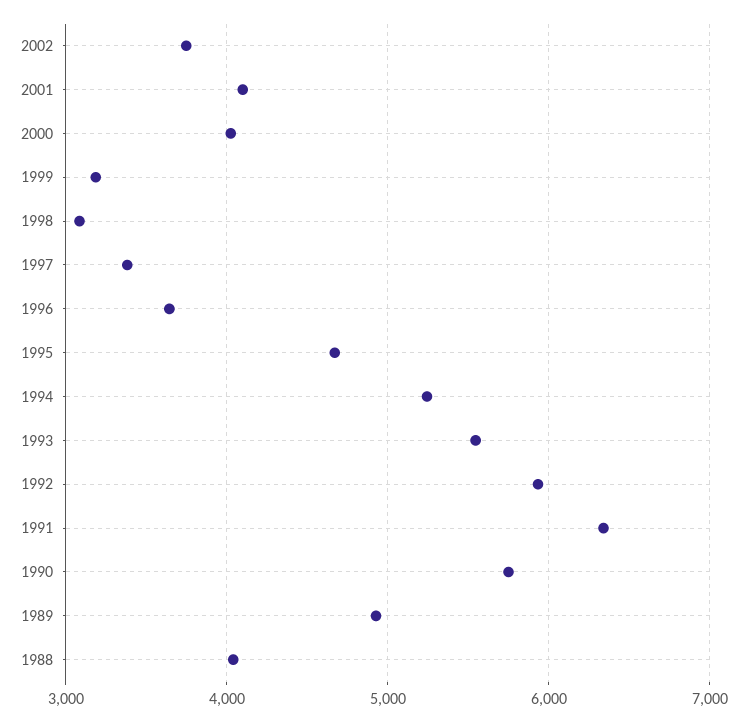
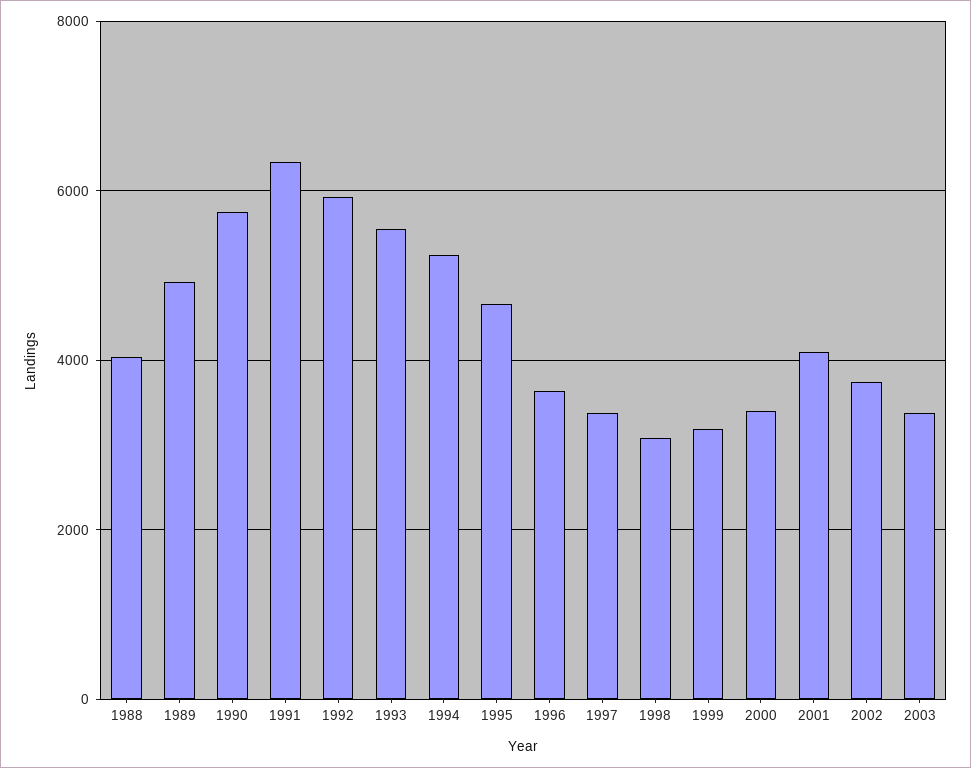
2000: 4000 -> 3400
2003: none -> 3400

